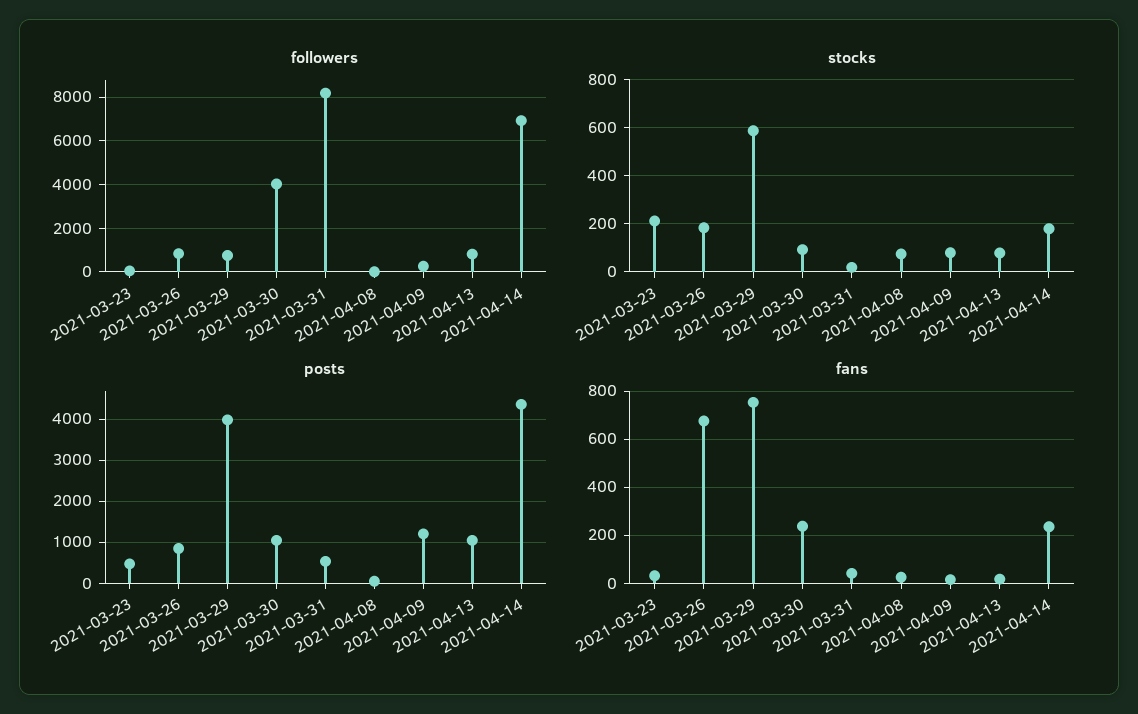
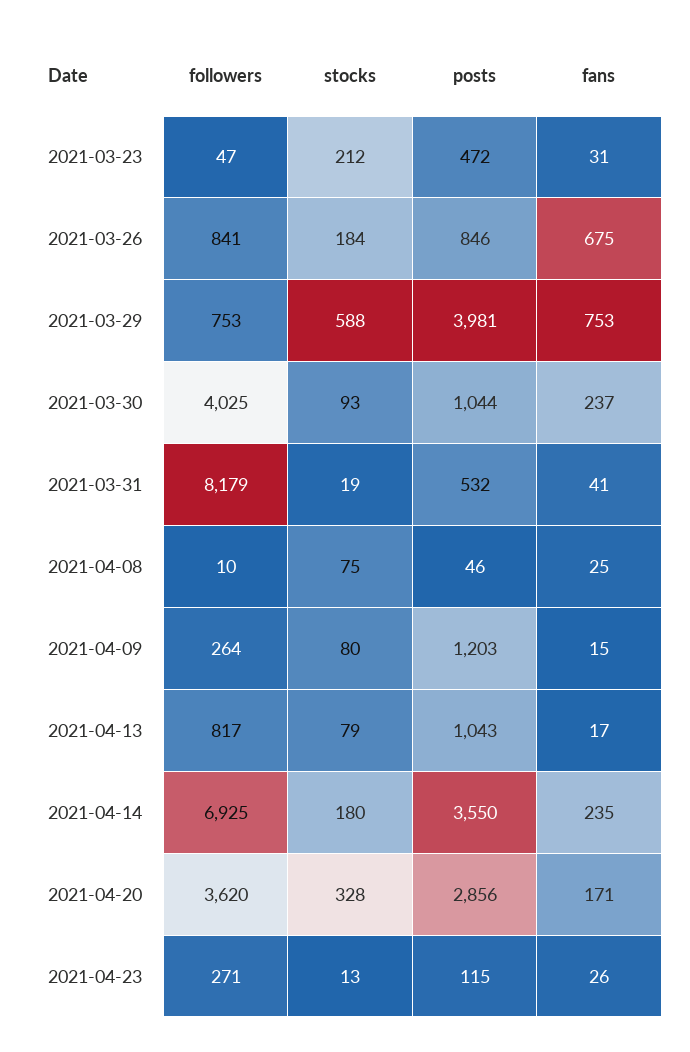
posts, 2021-04-14: 4400 -> 3550
followers, 2021-04-20: none -> 3620
stocks, 2021-04-20: none -> 328
posts, 2021-04-20: none -> 2856
fans, 2021-04-20: none -> 171
followers, 2021-04-23: none -> 271
stocks, 2021-04-23: none -> 13
posts, 2021-04-23: none -> 115
fans, 2021-04-23: none -> 26

